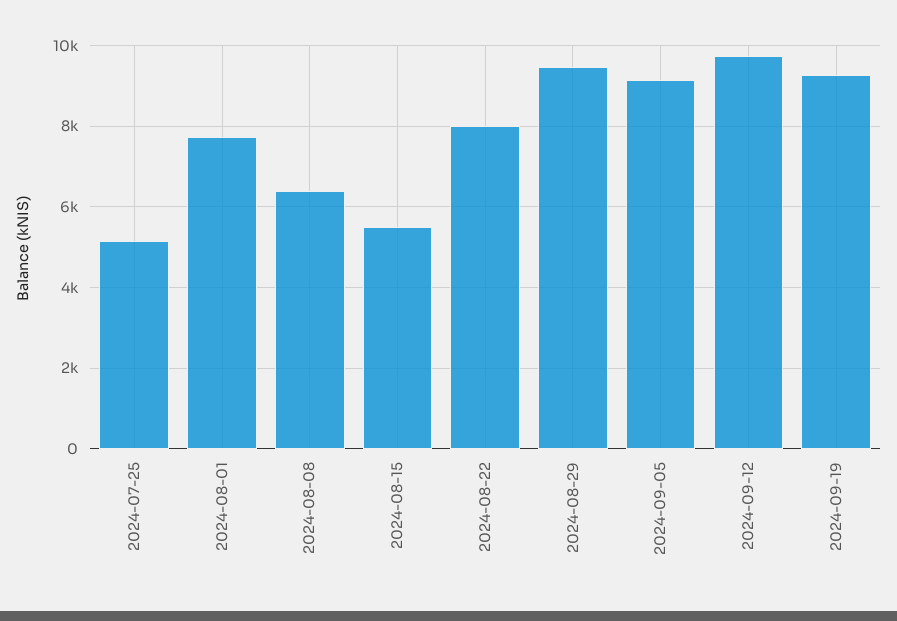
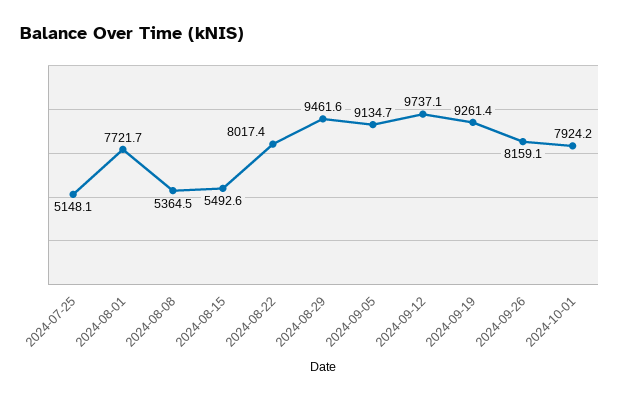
2024-08-08: 6400 -> 5364.5
2024-09-26: none -> 8159.1
2024-10-01: none -> 7924.2

